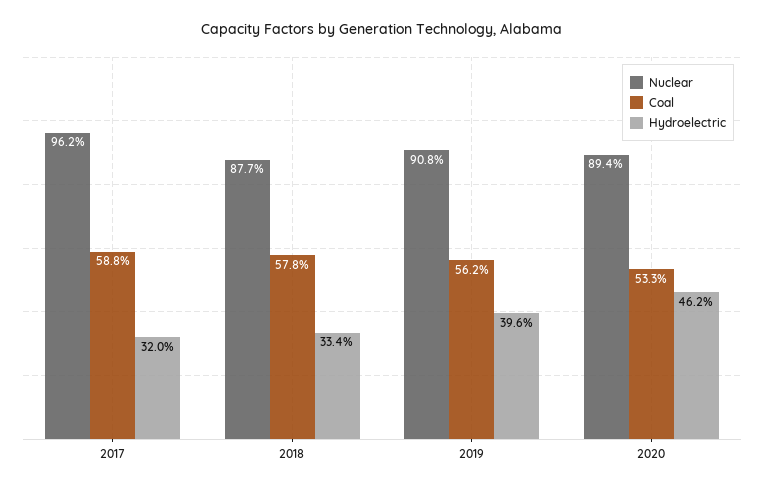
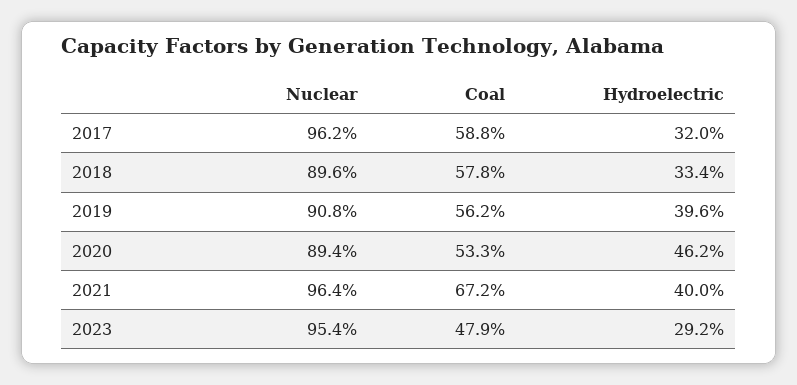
Nuclear, 2018: 87.7 -> 89.6
Nuclear, 2021: none -> 96.4
Coal, 2021: none -> 67.2
Hydroelectric, 2021: none -> 40
Nuclear, 2023: none -> 95.4
Coal, 2023: none -> 47.9
Hydroelectric, 2023: none -> 29.2

